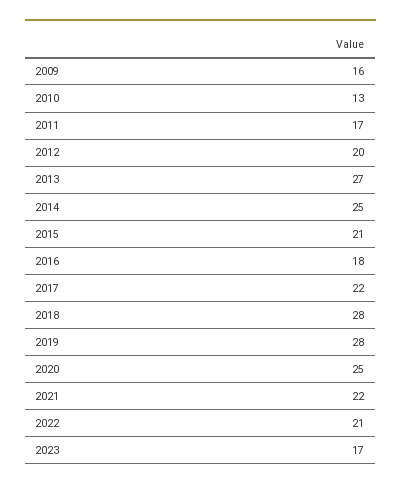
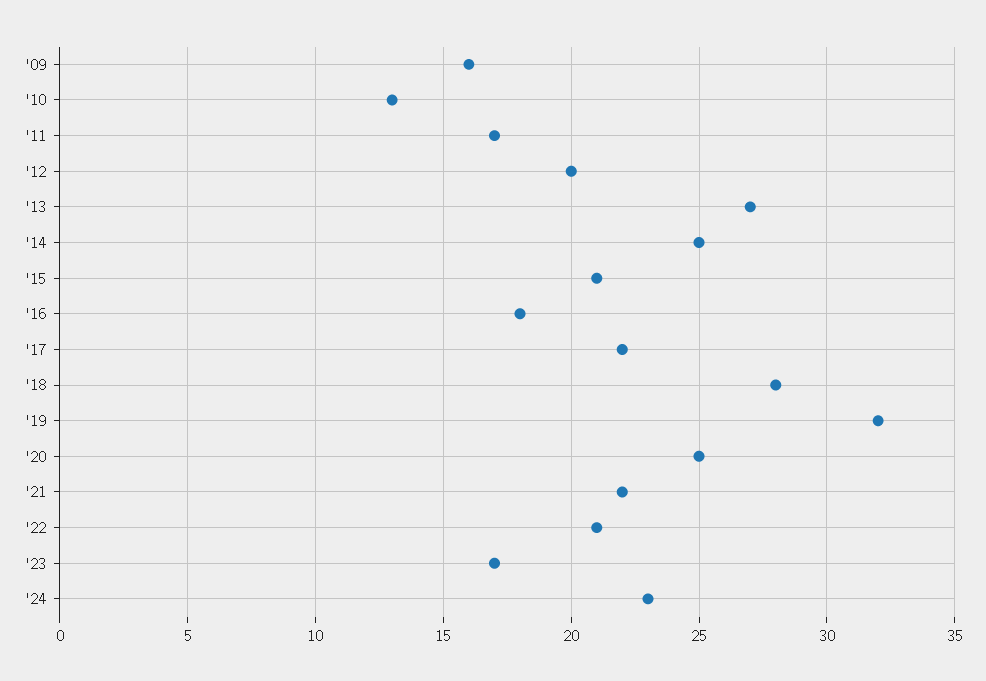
2019: 28 -> 32
'24: none -> 23

